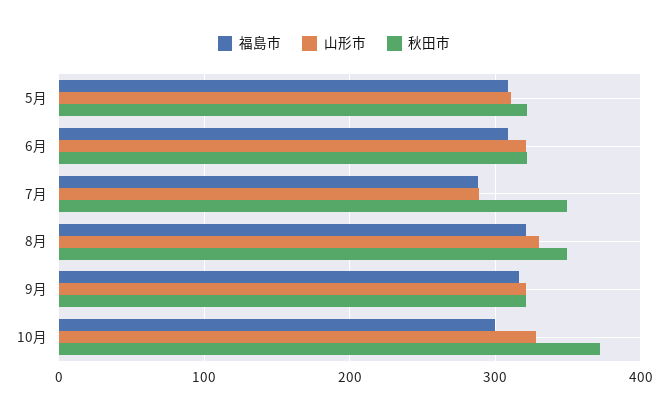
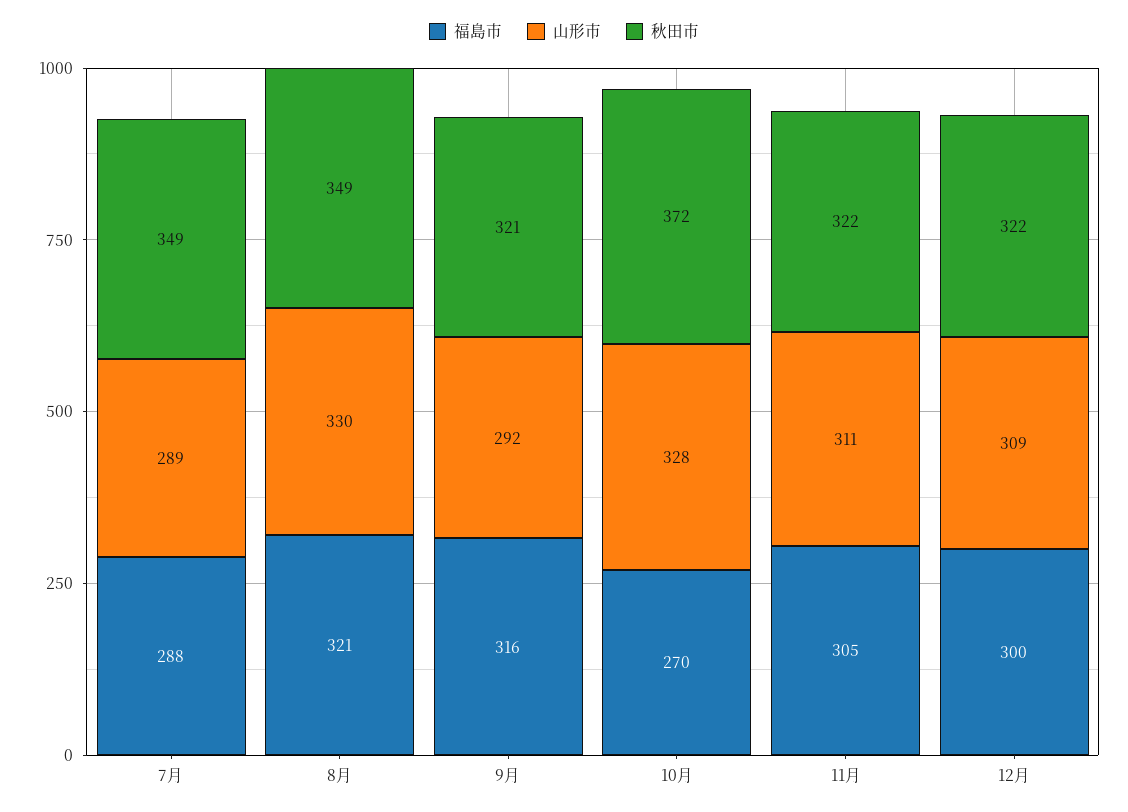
福島市, 5月: 310 -> none
山形市, 5月: 310 -> none
秋田市, 5月: 320 -> none
福島市, 6月: 310 -> none
山形市, 6月: 320 -> none
秋田市, 6月: 320 -> none
山形市, 9月: 320 -> 292
福島市, 10月: 300 -> 270
福島市, 11月: none -> 305
山形市, 11月: none -> 311
秋田市, 11月: none -> 322
福島市, 12月: none -> 300
山形市, 12月: none -> 309
秋田市, 12月: none -> 322

